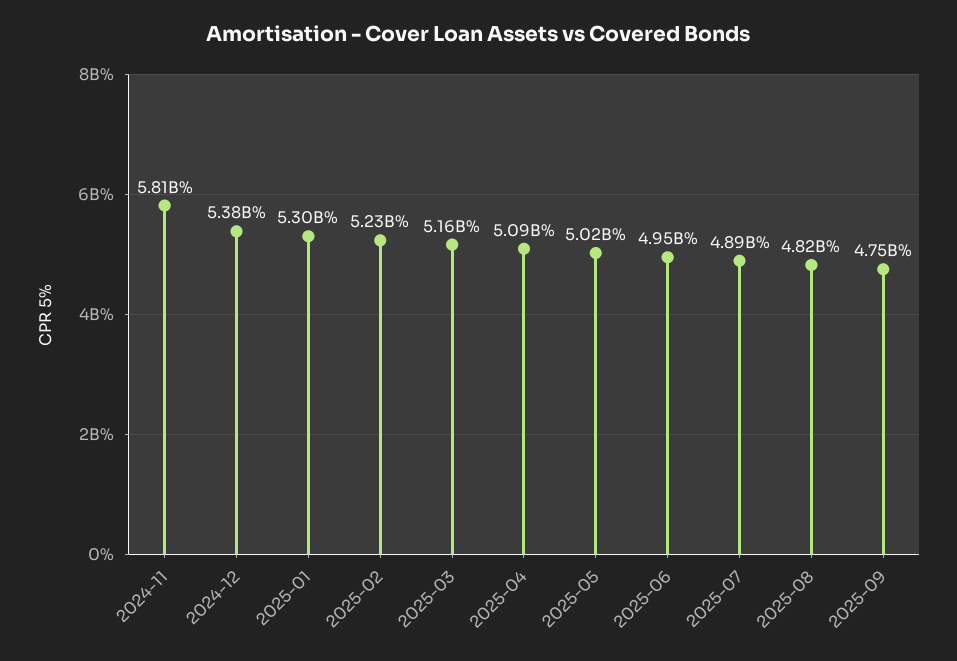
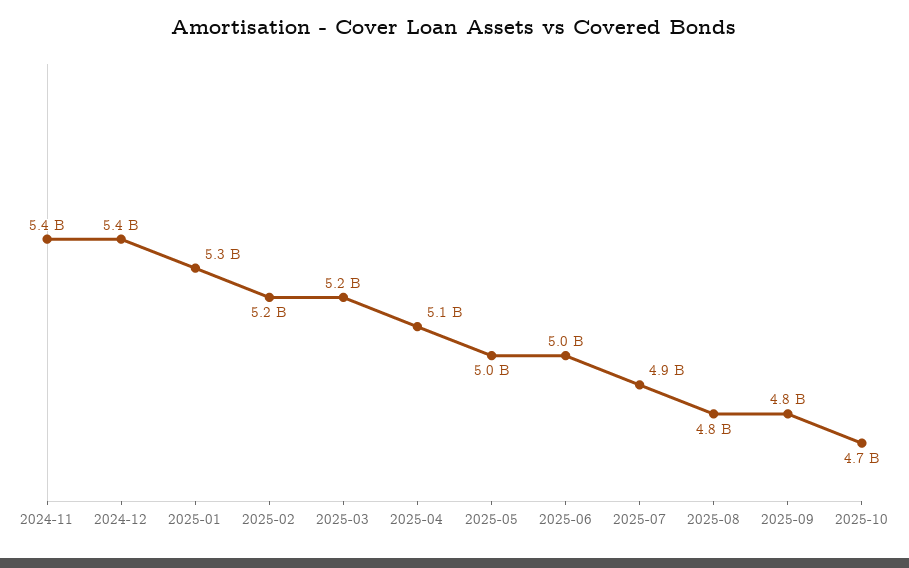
2024-11: 5810000000 -> 5400000000
2025-10: none -> 4700000000

